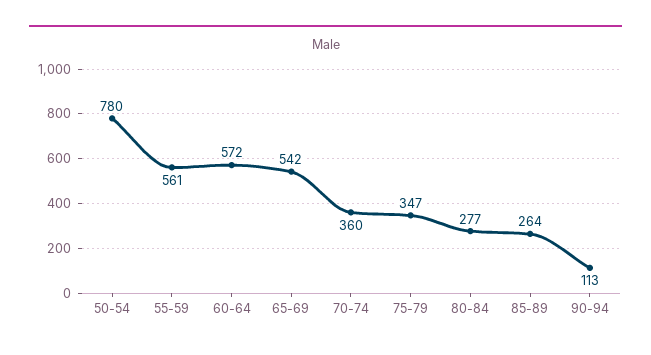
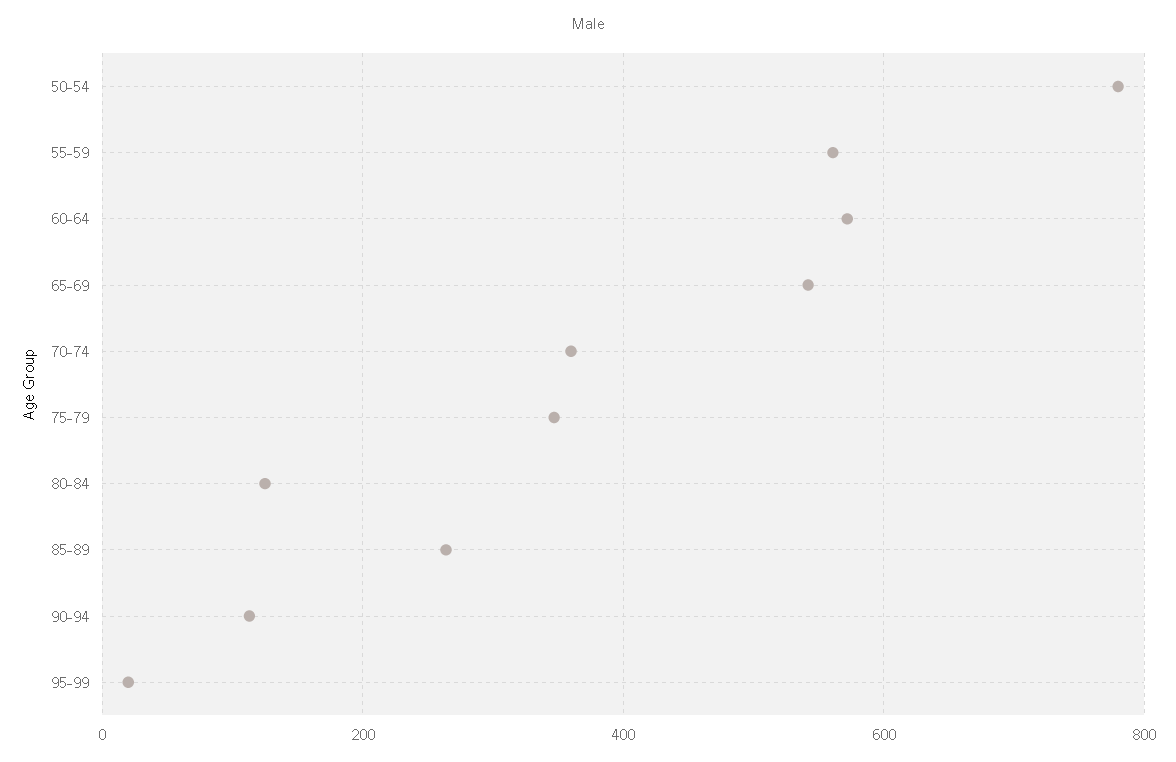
80-84: 277 -> 120
95-99: none -> 20

